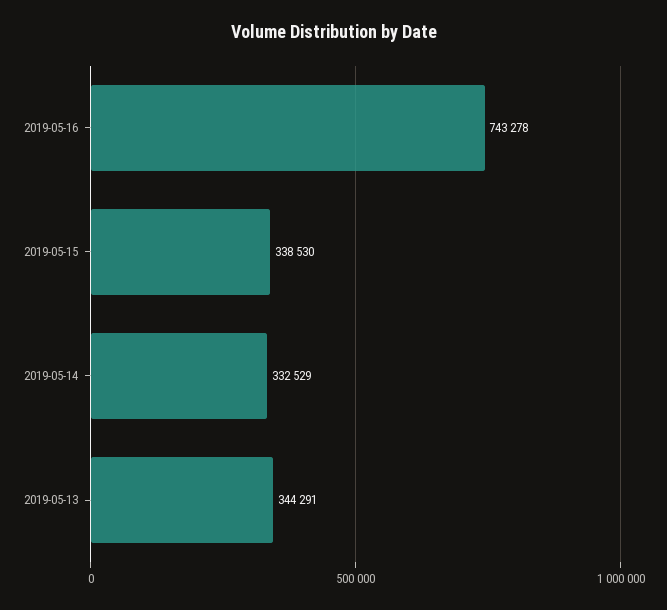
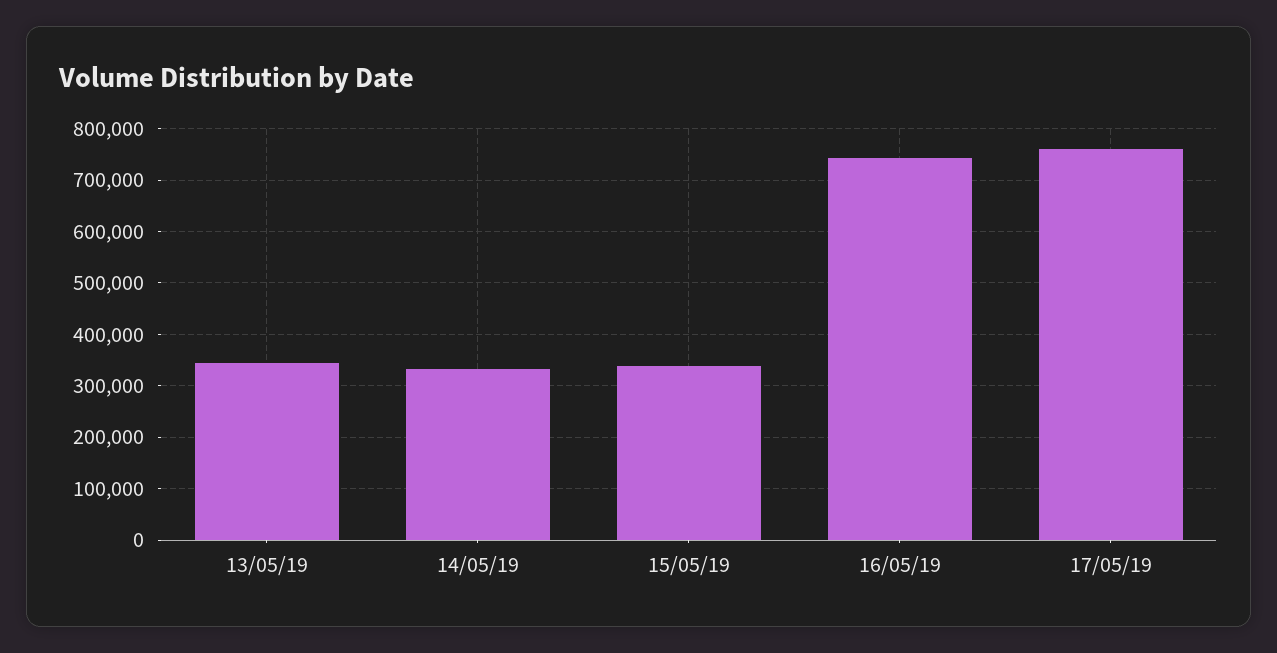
17/05/19: none -> 760000

